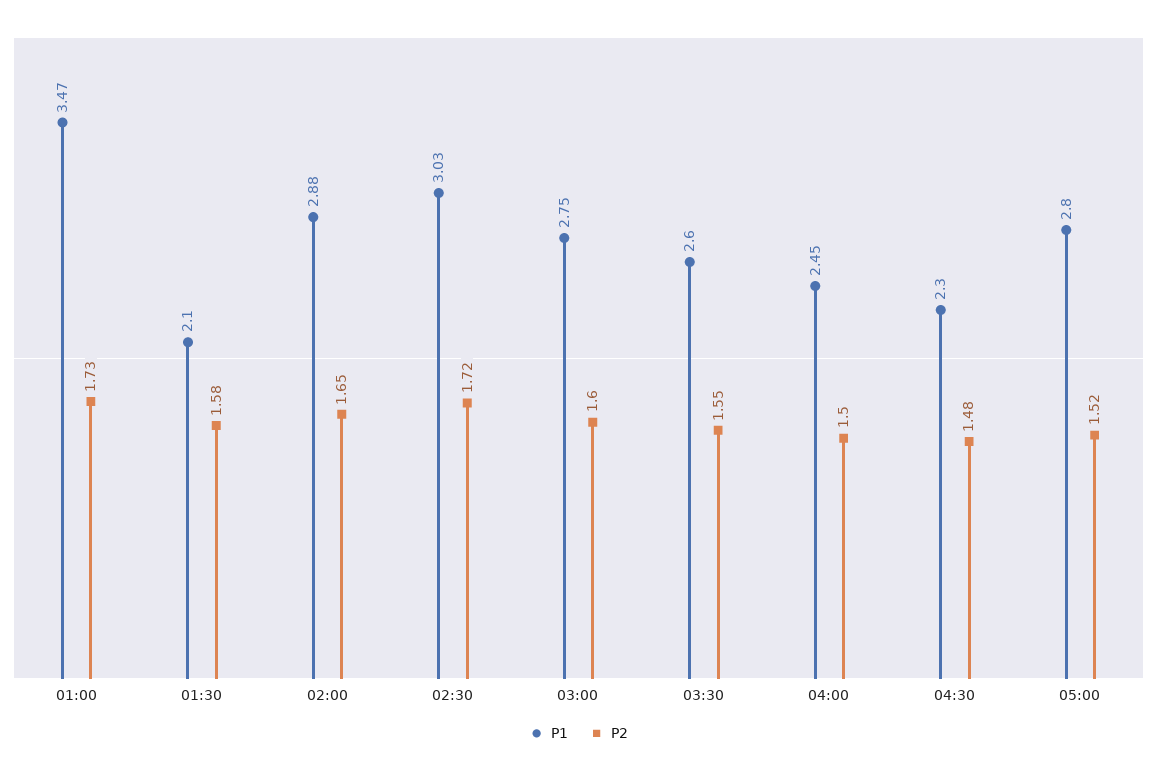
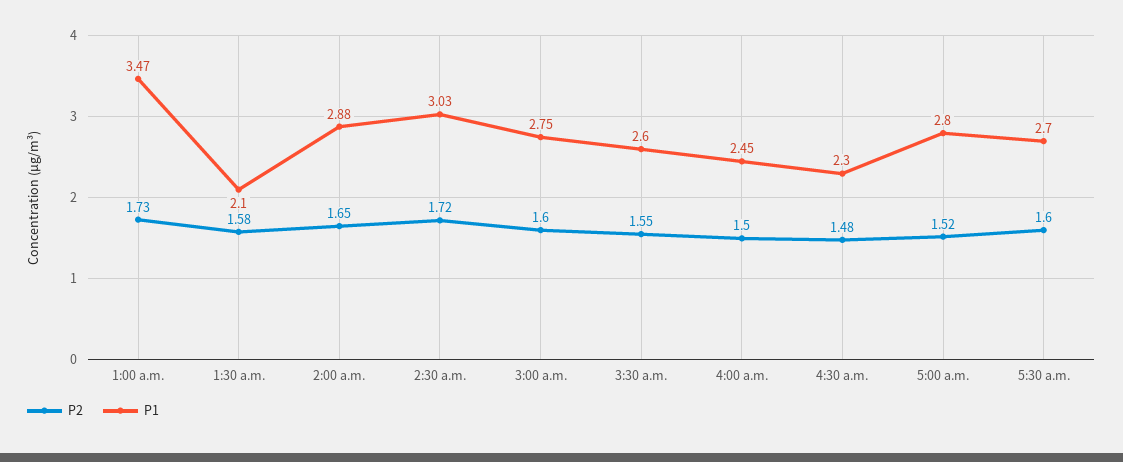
P2, 5:30 a.m.: none -> 1.6
P1, 5:30 a.m.: none -> 2.7

